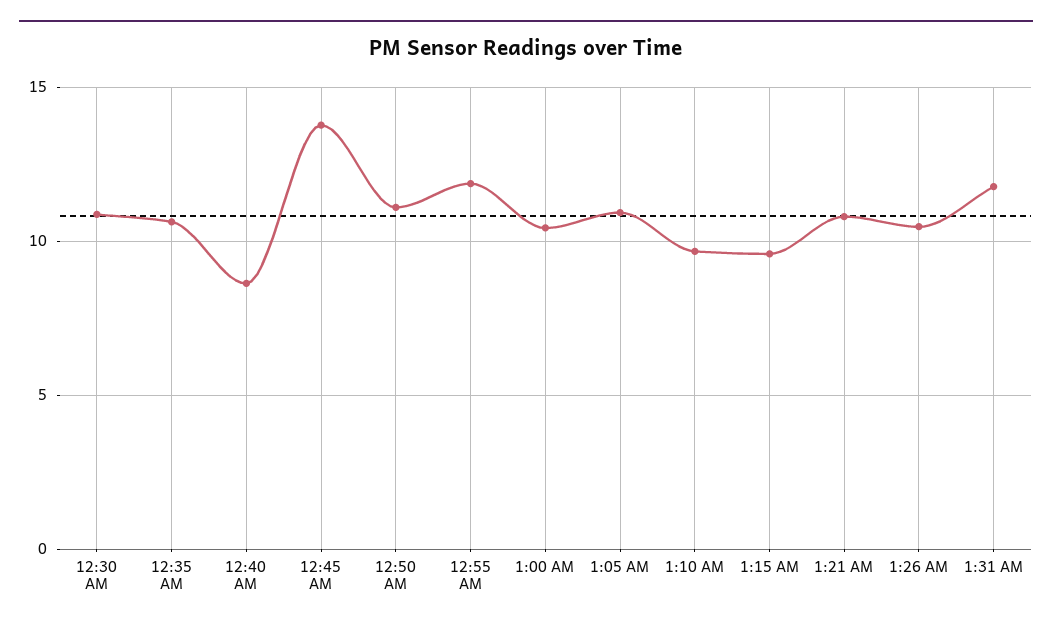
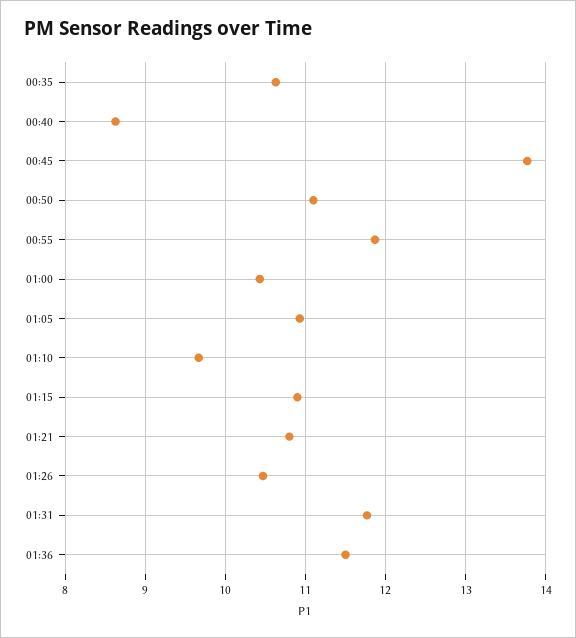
12:30 AM: 11 -> none
1:15 AM: 9.5 -> 10.9
01:36: none -> 11.5

